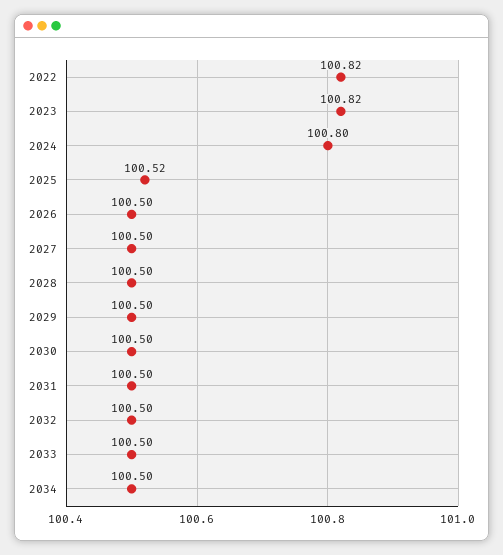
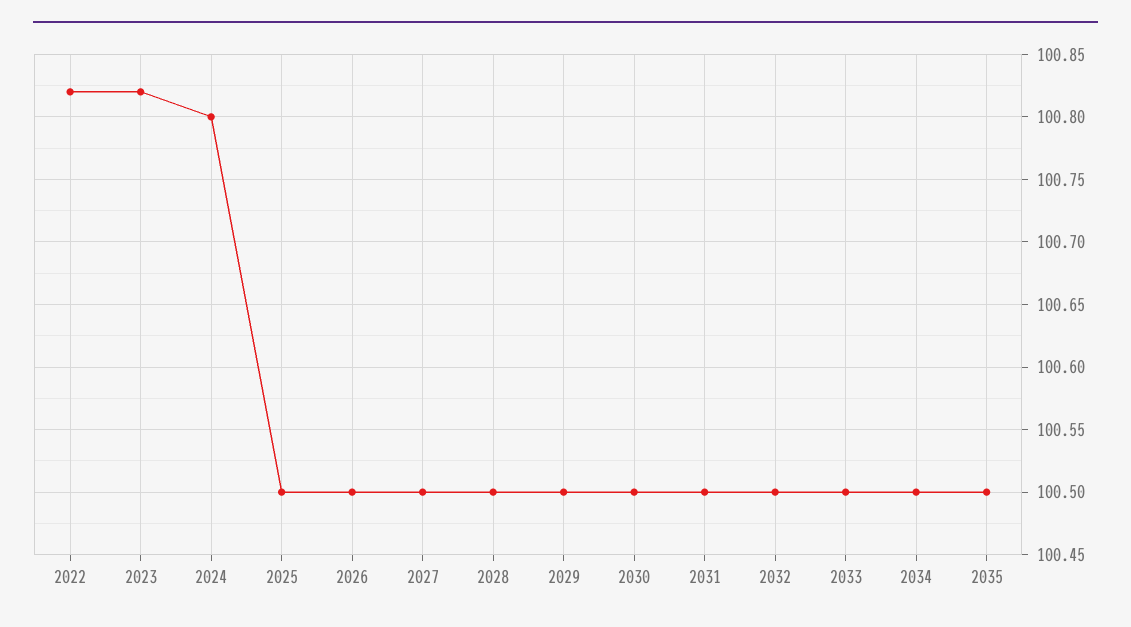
2025: 100.52 -> 100.5
2035: none -> 100.5

